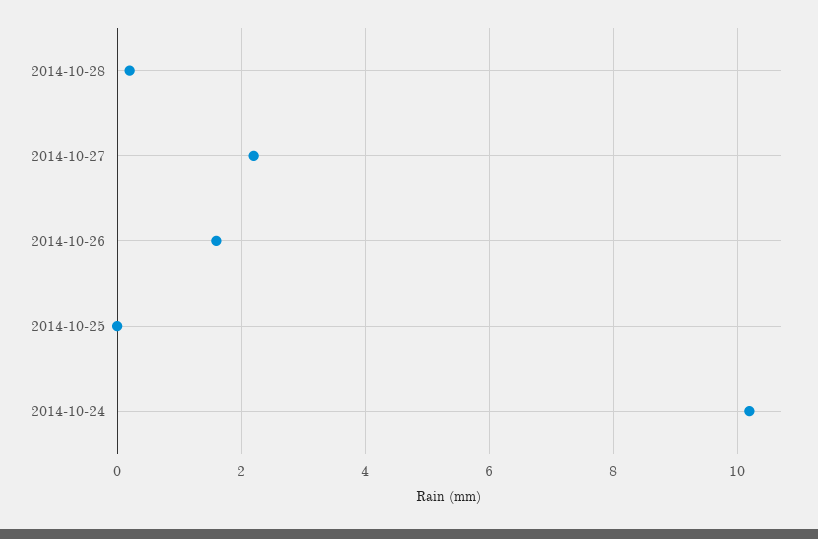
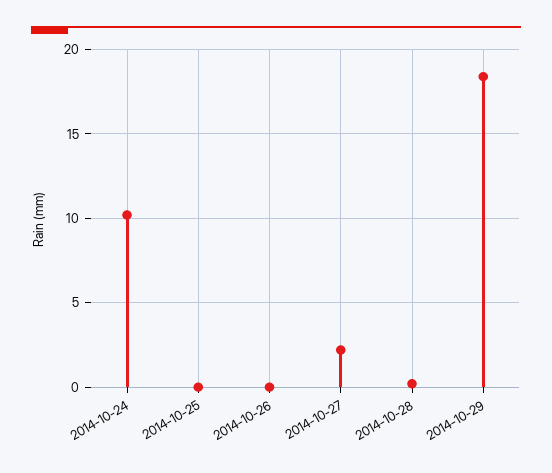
2014-10-26: 1.5 -> 0
2014-10-29: none -> 18.5

